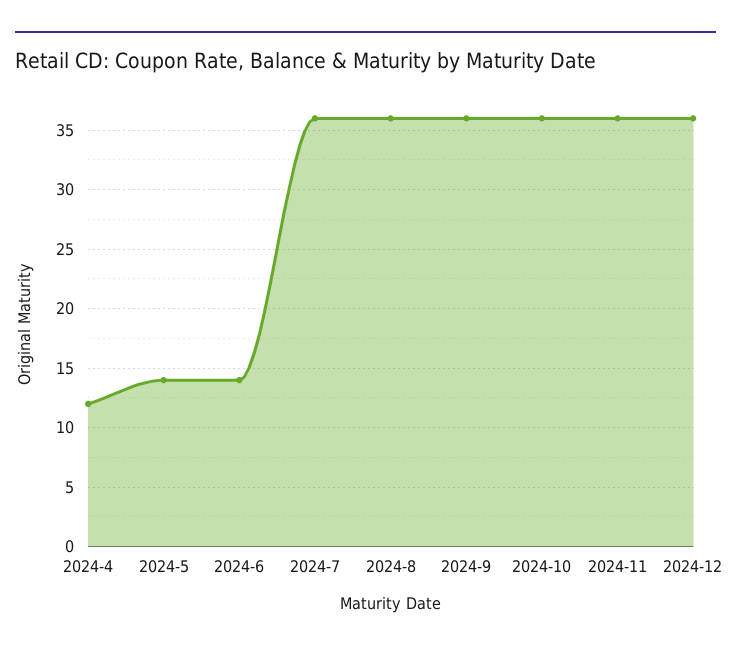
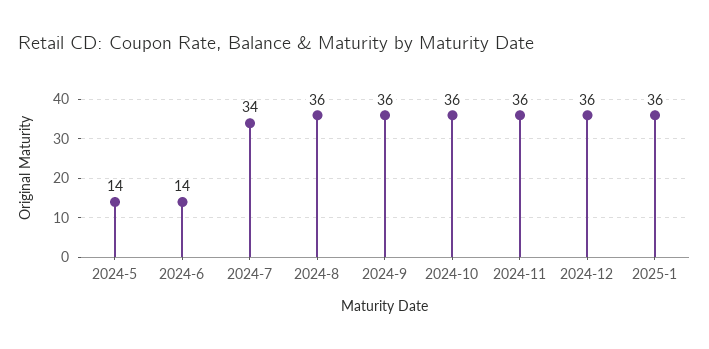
2024-4: 12 -> none
2024-7: 36 -> 34
2025-1: none -> 36

